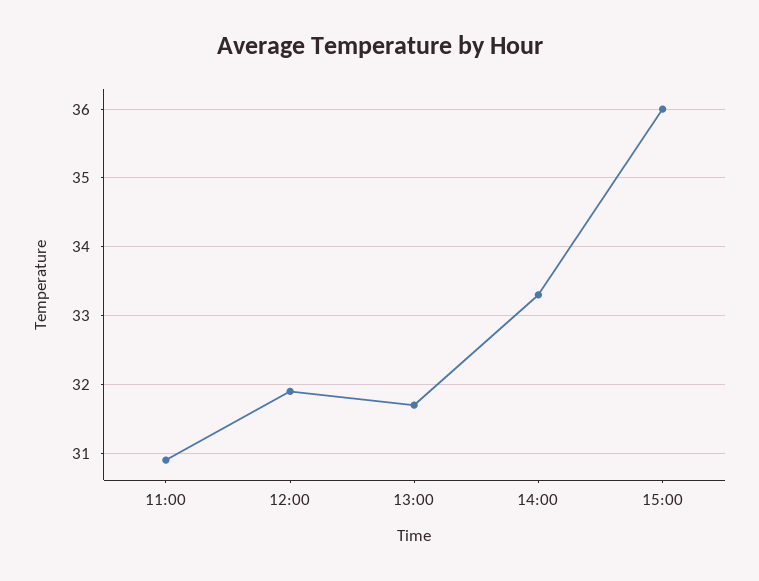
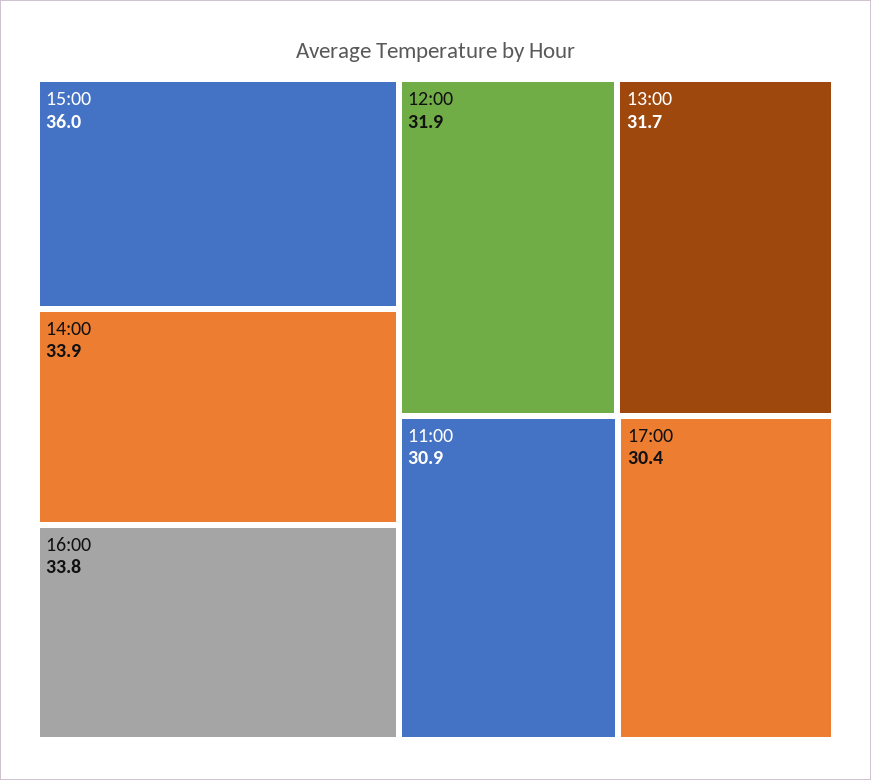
14:00: 33.3 -> 33.9
16:00: none -> 33.8
17:00: none -> 30.4

